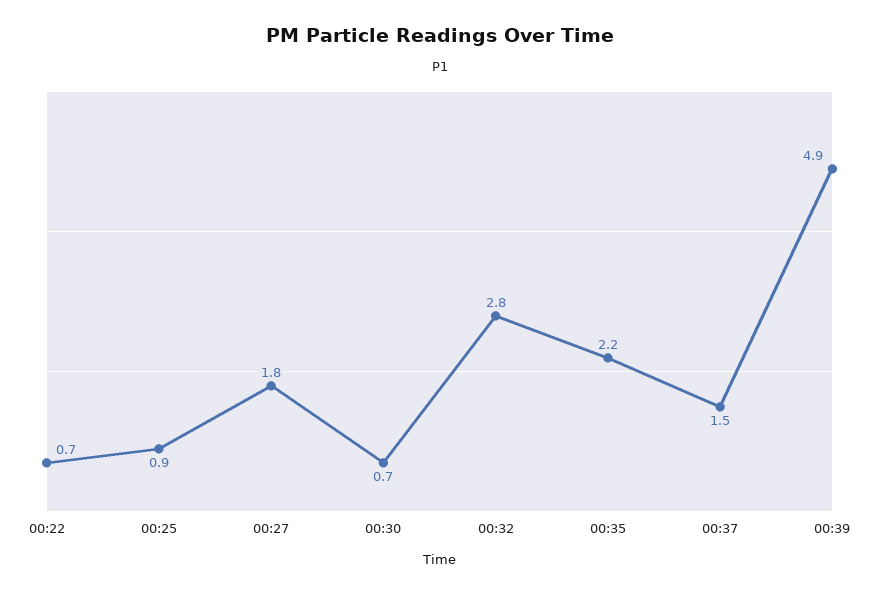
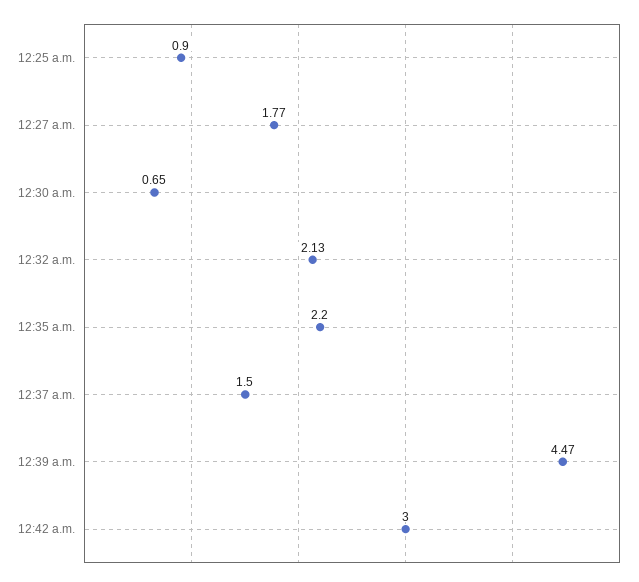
00:22: 0.7 -> none
00:32: 2.8 -> 2.13
00:39: 4.9 -> 4.47
12:42 a.m.: none -> 3

